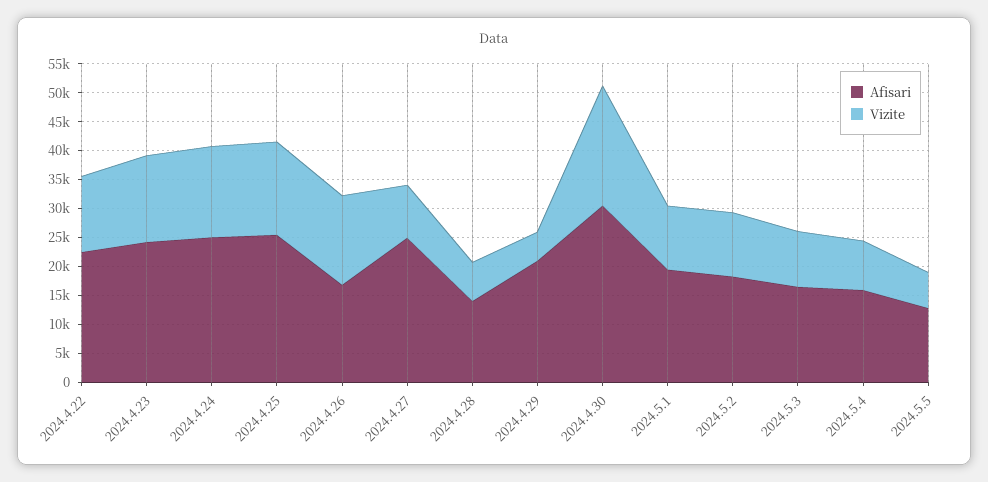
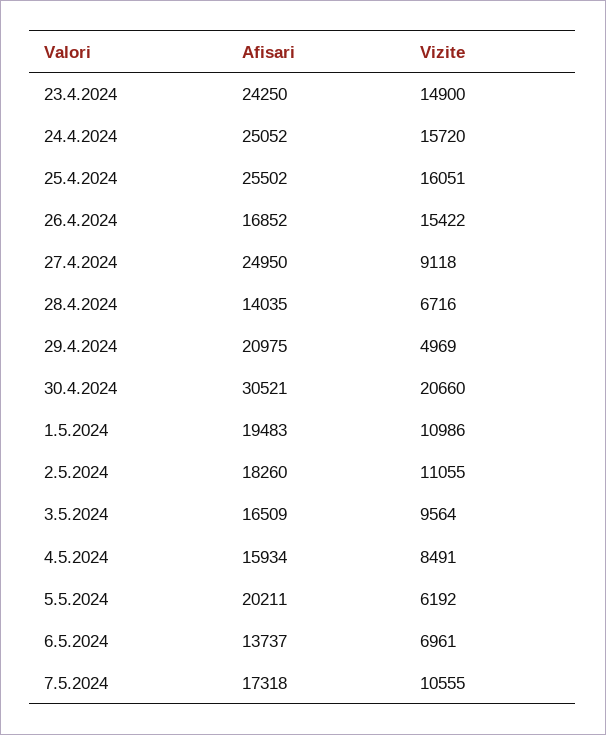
Afisari, 2024.4.22: 22500 -> none
Vizite, 2024.4.22: 12500 -> none
Afisari, 2024.5.5: 12500 -> 20211
Afisari, 6.5.2024: none -> 13737
Vizite, 6.5.2024: none -> 6961
Afisari, 7.5.2024: none -> 17318
Vizite, 7.5.2024: none -> 10555

